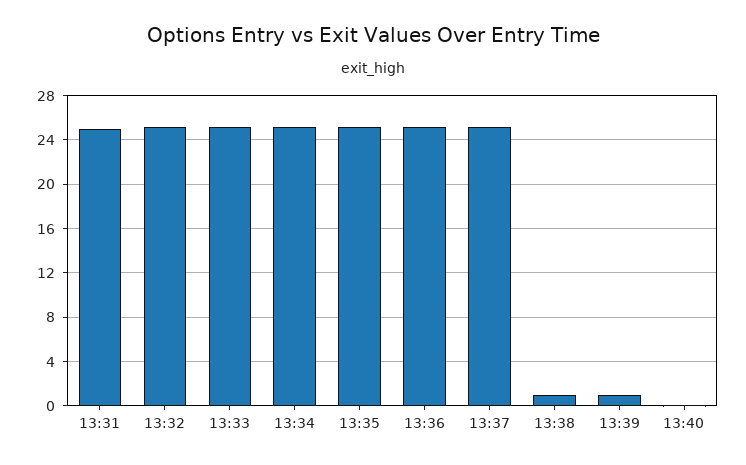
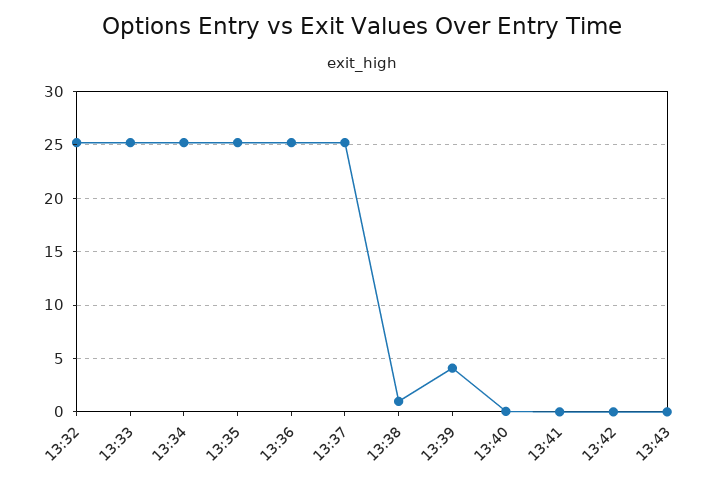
13:31: 25 -> none
13:39: 1 -> 4
13:41: none -> 0
13:42: none -> 0
13:43: none -> 0

